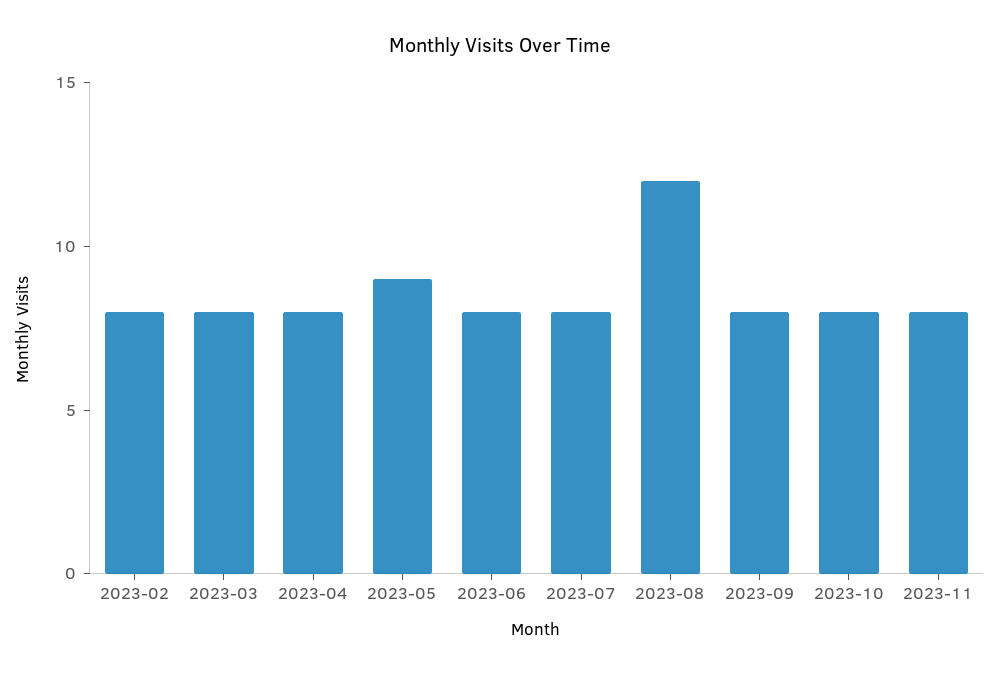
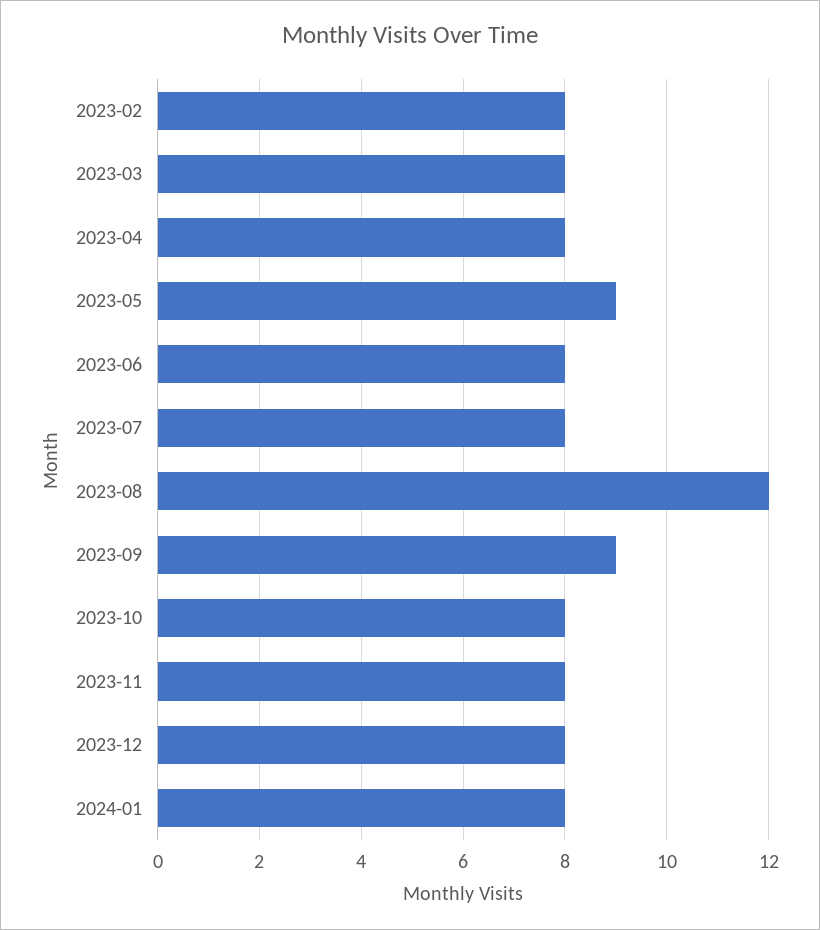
2023-09: 8 -> 9
2023-12: none -> 8
2024-01: none -> 8

